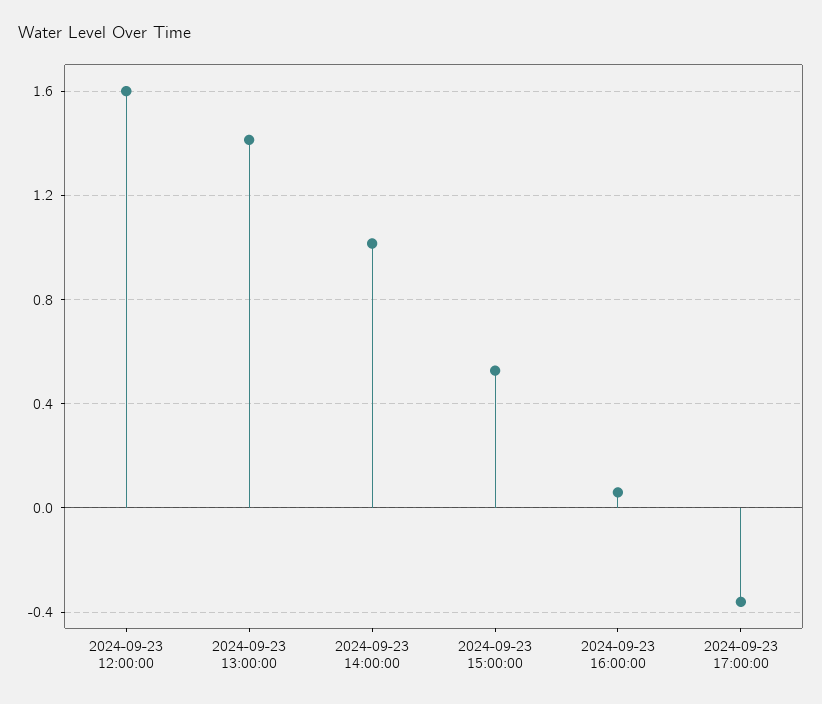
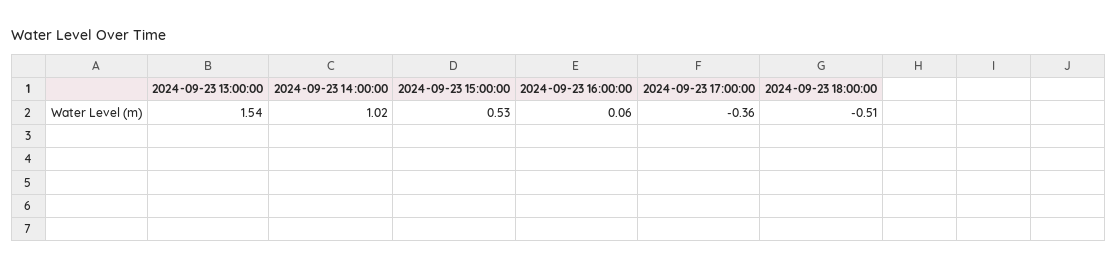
2024-09-23 12:00:00: 1.6 -> none
2024-09-23 13:00:00: 1.4 -> 1.54
2024-09-23 18:00:00: none -> -0.51

